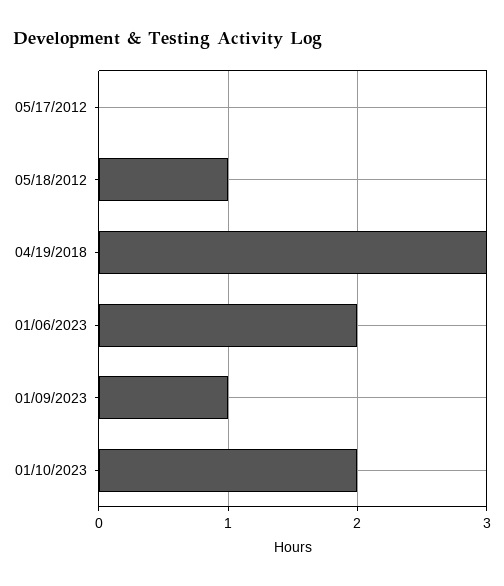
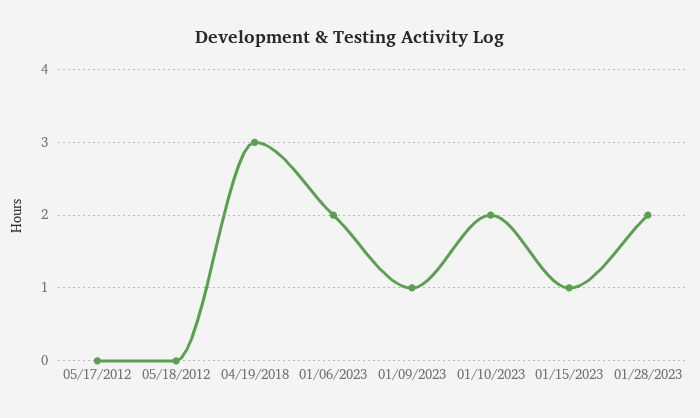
05/18/2012: 1 -> 0
01/15/2023: none -> 1
01/28/2023: none -> 2

